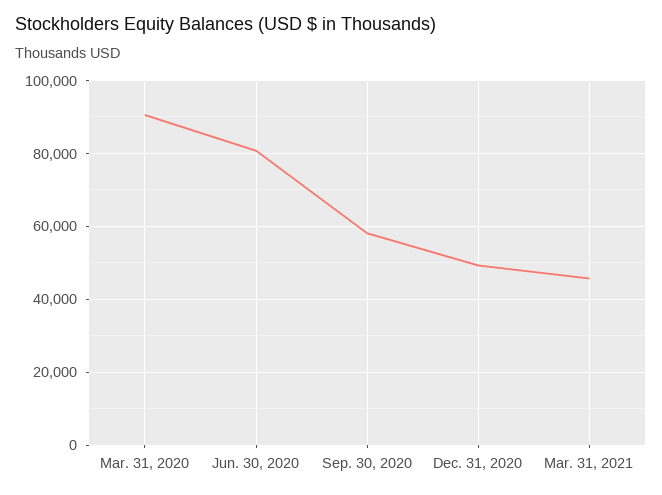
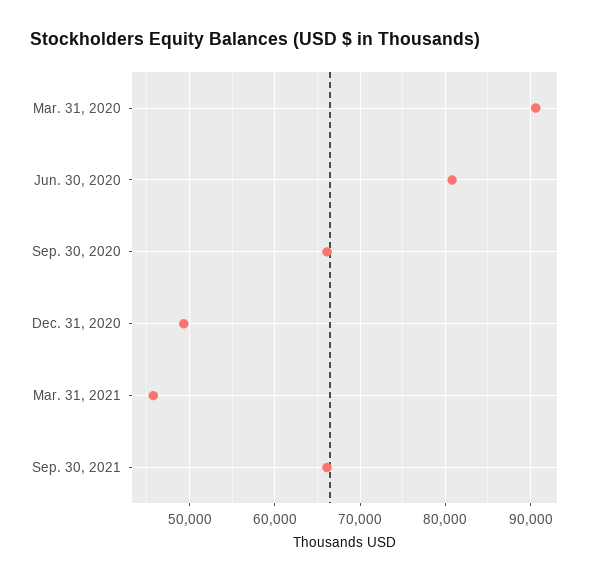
Sep. 30, 2020: 58000 -> 66000
Sep. 30, 2021: none -> 66000

